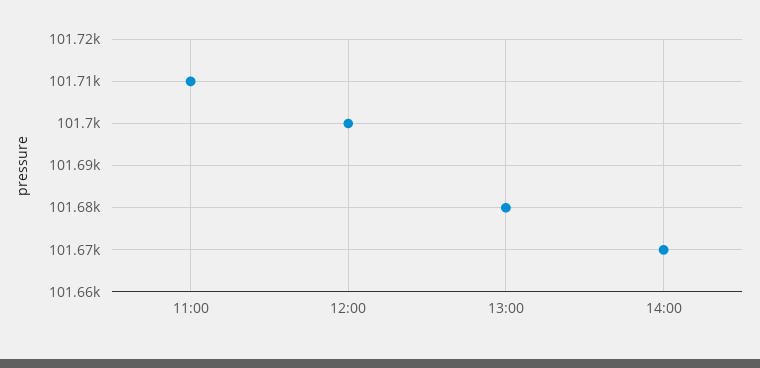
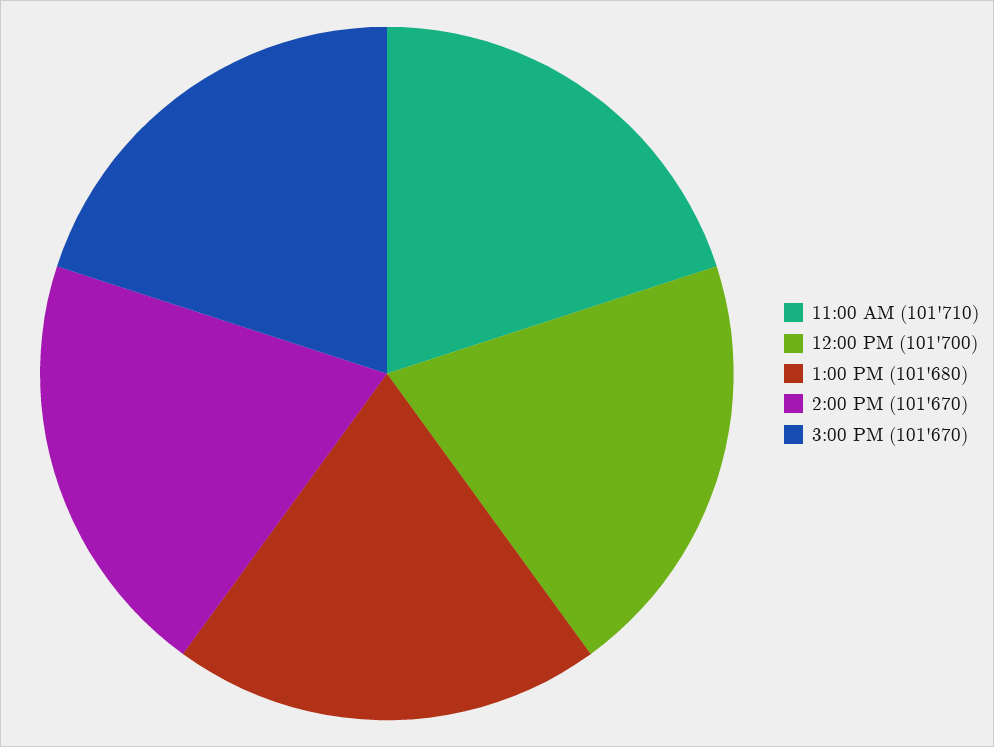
3:00 PM: none -> 101670

